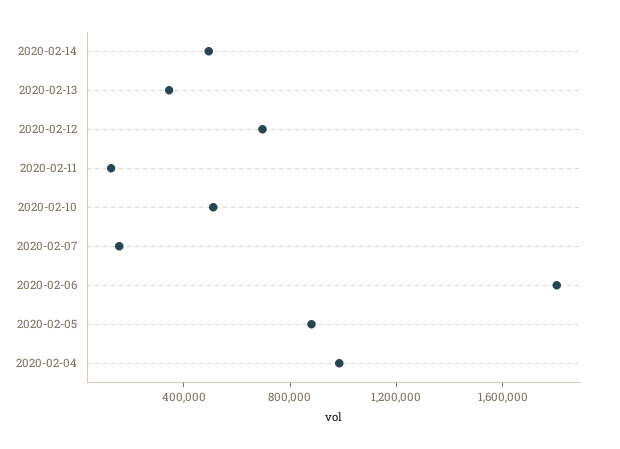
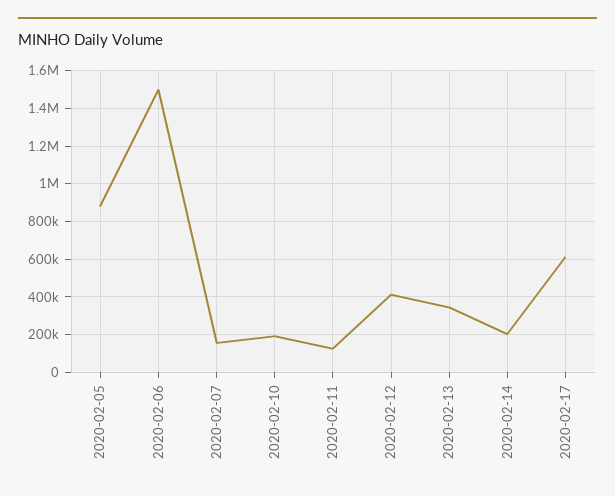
2020-02-14: 500000 -> 200000
2020-02-12: 700000 -> 400000
2020-02-10: 500000 -> 200000
2020-02-06: 1800000 -> 1500000
2020-02-04: 1000000 -> none
2020-02-17: none -> 600000

